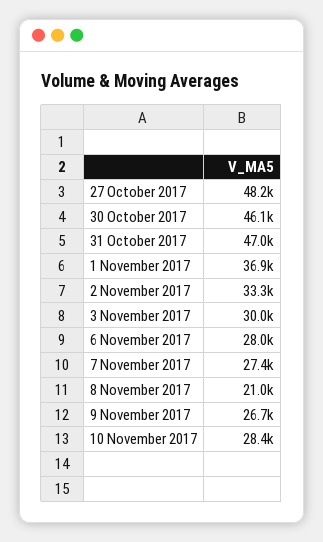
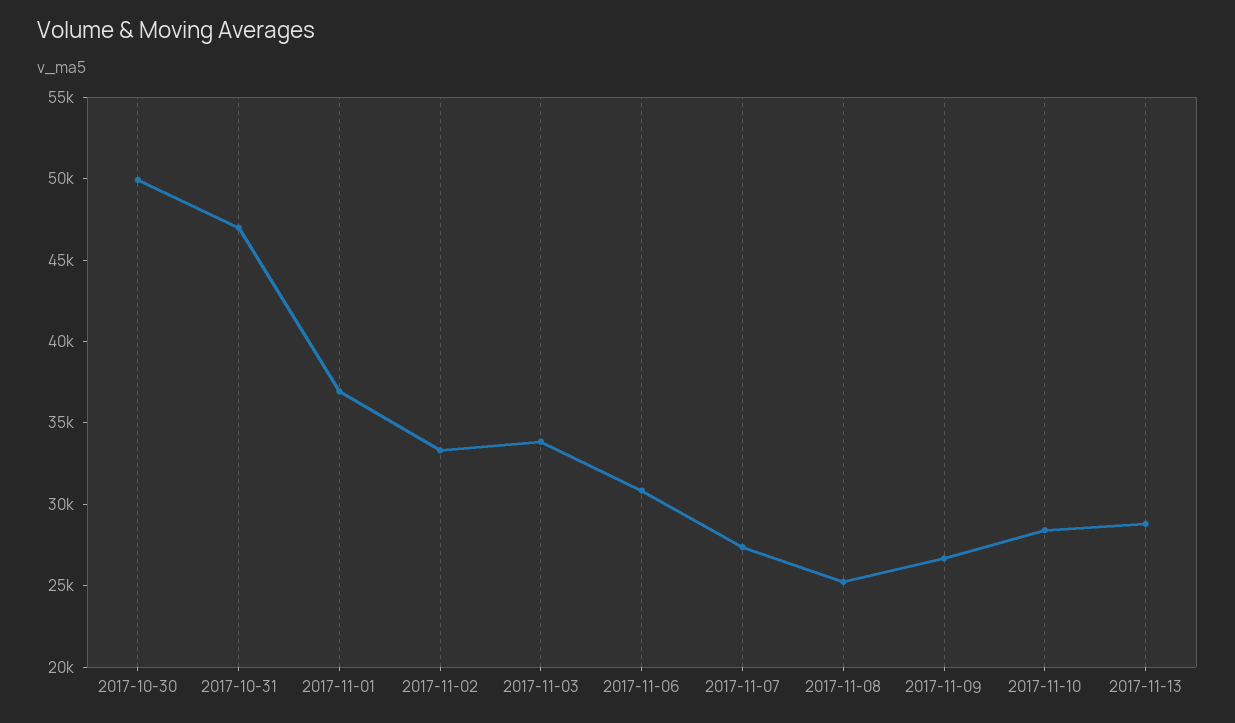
27 October 2017: 48200 -> none
30 October 2017: 46100 -> 50000
3 November 2017: 30000 -> 34000
6 November 2017: 28000 -> 31000
8 November 2017: 21000 -> 25000
2017-11-13: none -> 29000

